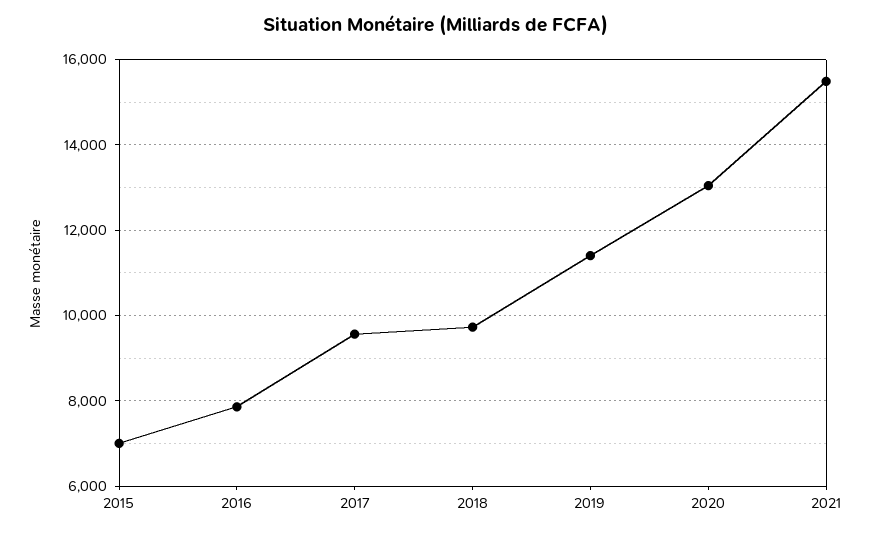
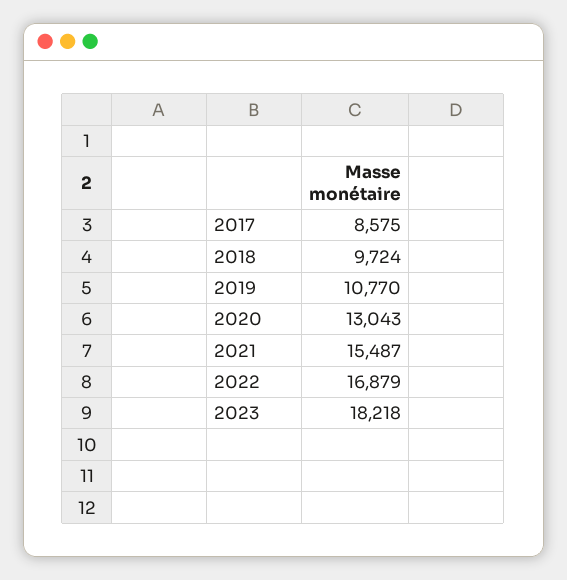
2015: 7000 -> none
2016: 7800 -> none
2017: 9600 -> 8575
2019: 11400 -> 10770
2022: none -> 16879
2023: none -> 18218

